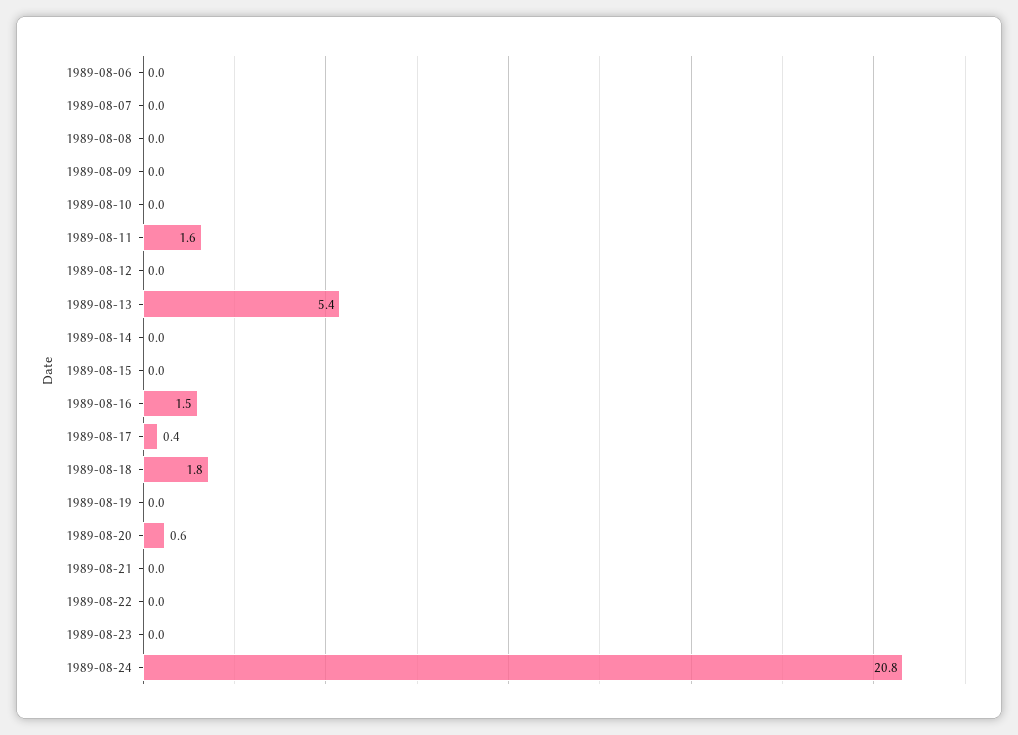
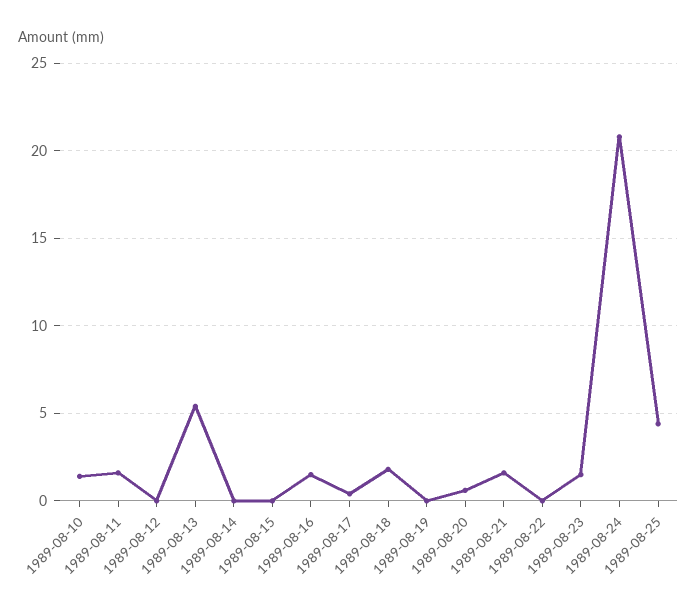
1989-08-06: 0 -> none
1989-08-07: 0 -> none
1989-08-08: 0 -> none
1989-08-09: 0 -> none
1989-08-10: 0 -> 1.5
1989-08-21: 0 -> 1.5
1989-08-23: 0 -> 1.5
1989-08-25: none -> 4.5

